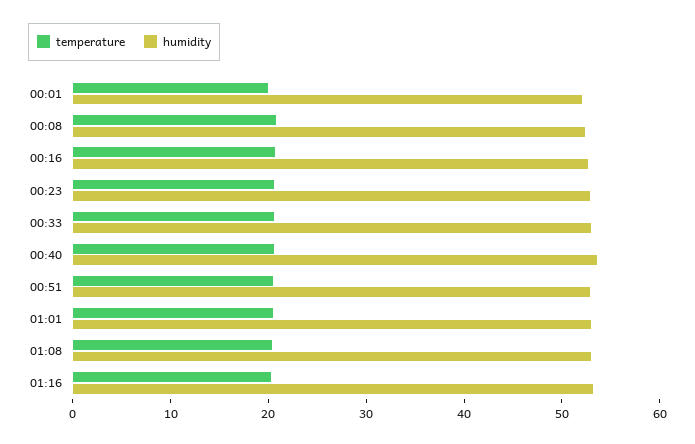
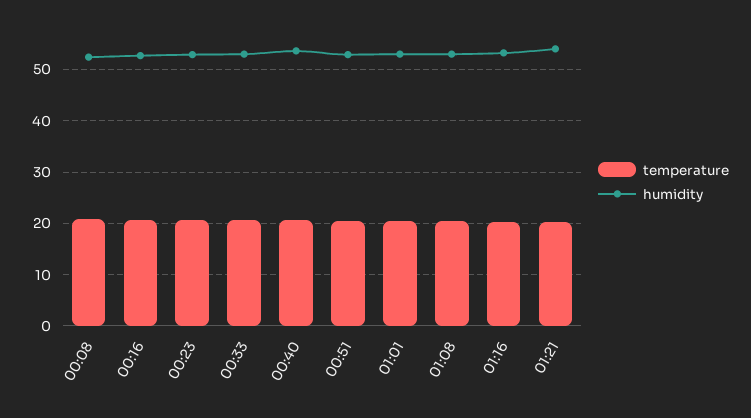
temperature, 00:01: 20 -> none
humidity, 00:01: 52 -> none
temperature, 01:21: none -> 20
humidity, 01:21: none -> 54

